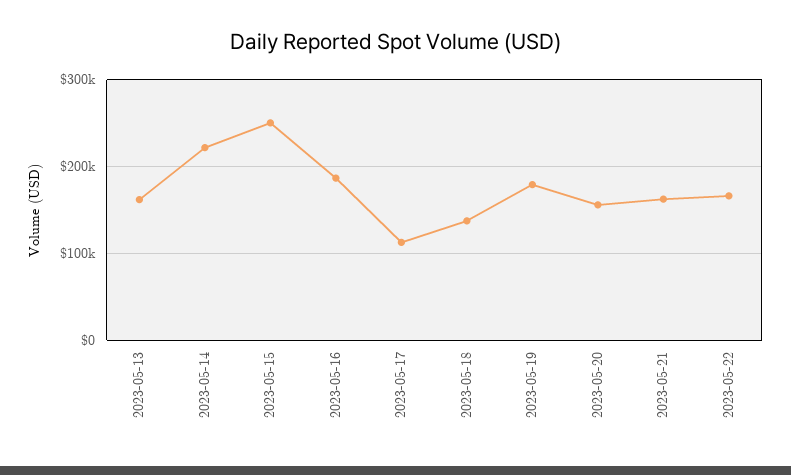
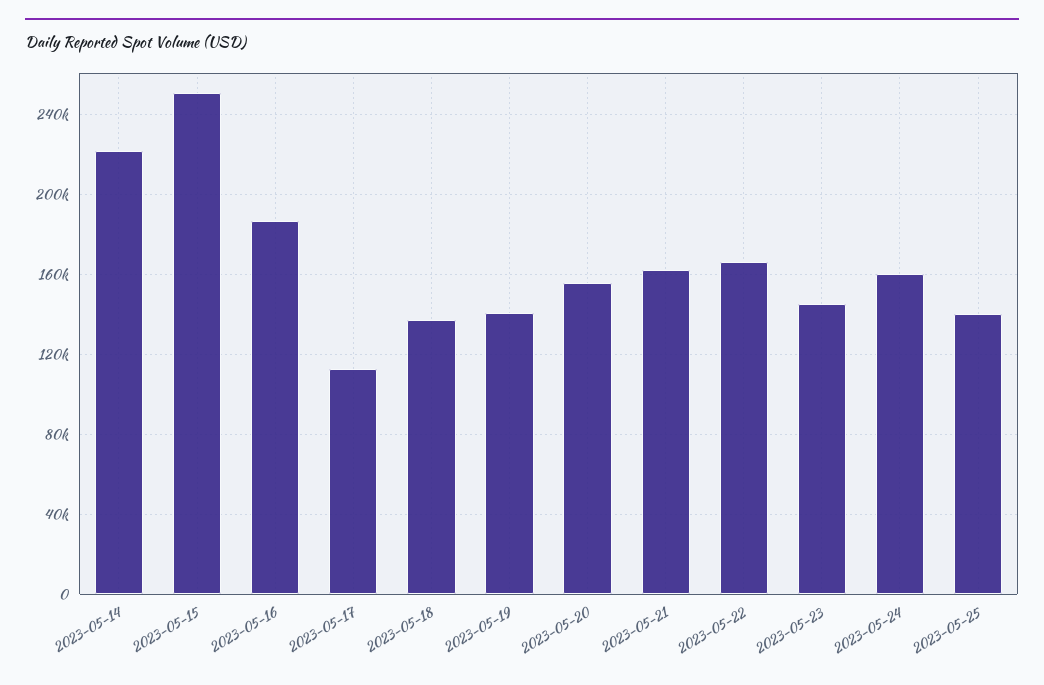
2023-05-13: 160000 -> none
2023-05-19: 180000 -> 140000
2023-05-23: none -> 145000
2023-05-24: none -> 160000
2023-05-25: none -> 140000

